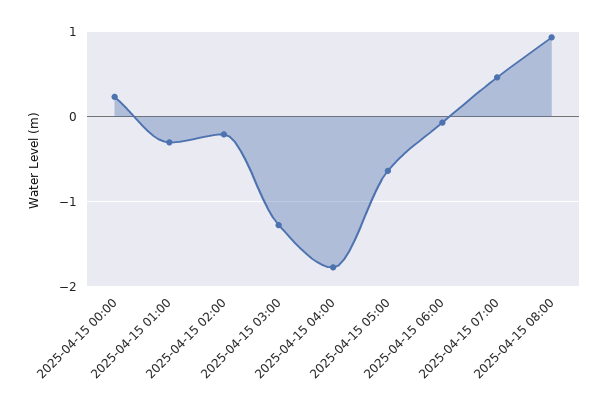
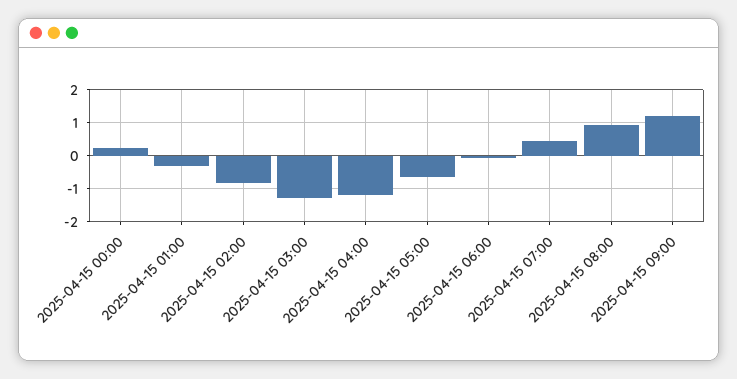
2025-04-15 02:00: -0.2 -> -0.8
2025-04-15 04:00: -1.8 -> -1.2
2025-04-15 09:00: none -> 1.2

